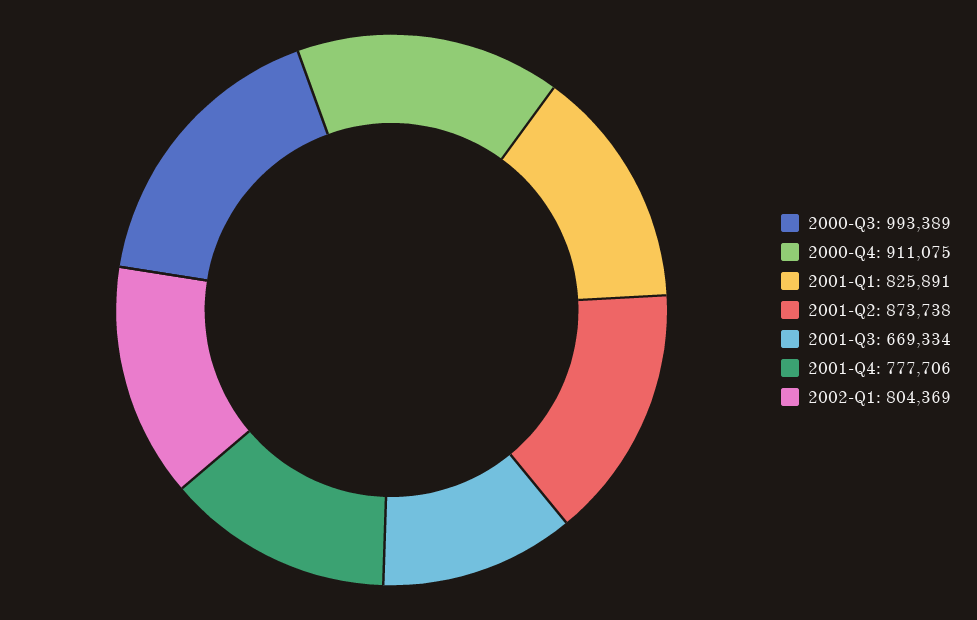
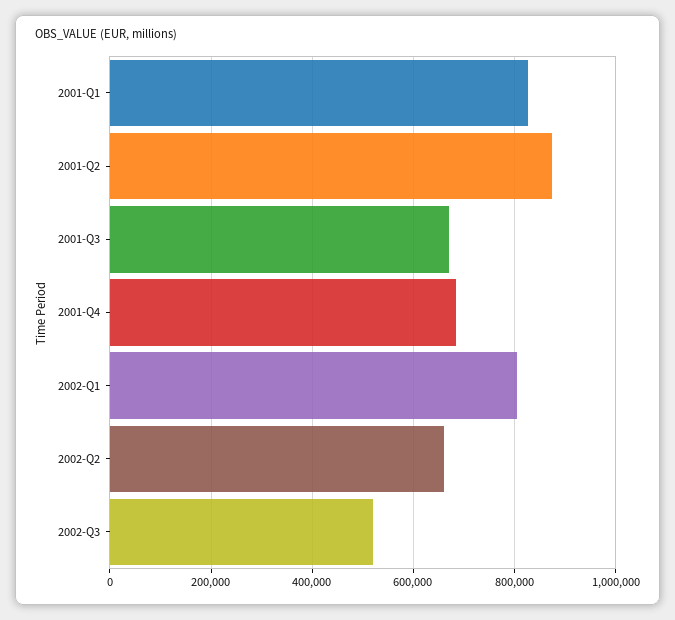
2000-Q3: 993389 -> none
2000-Q4: 911075 -> none
2001-Q4: 777706 -> 680000
2002-Q2: none -> 660000
2002-Q3: none -> 520000

